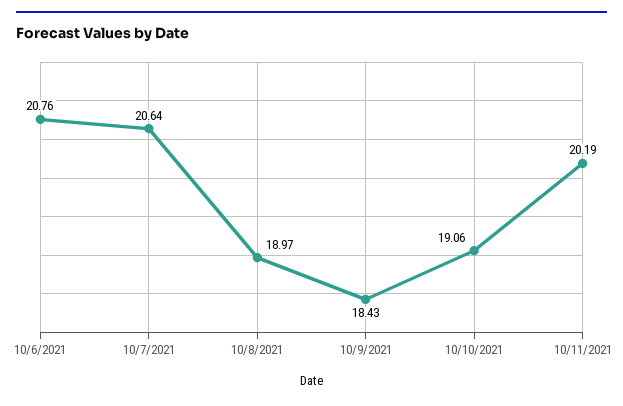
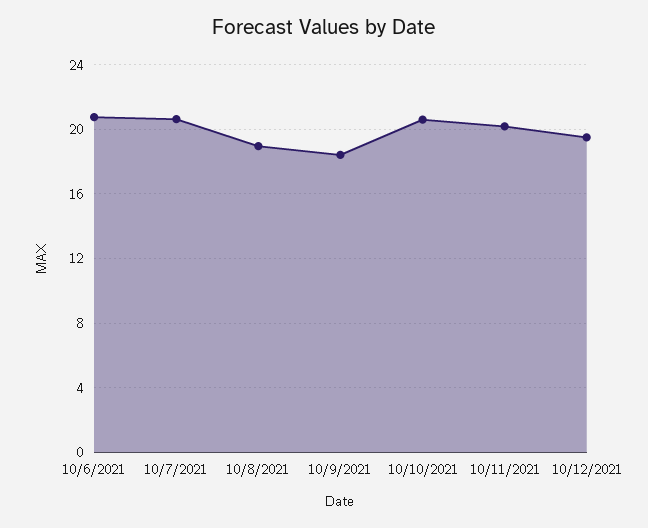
10/10/2021: 19.06 -> 20.5
10/12/2021: none -> 19.5

